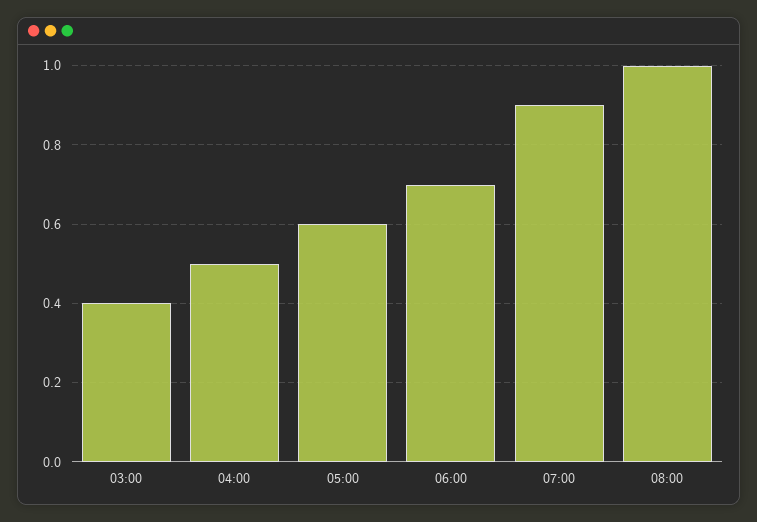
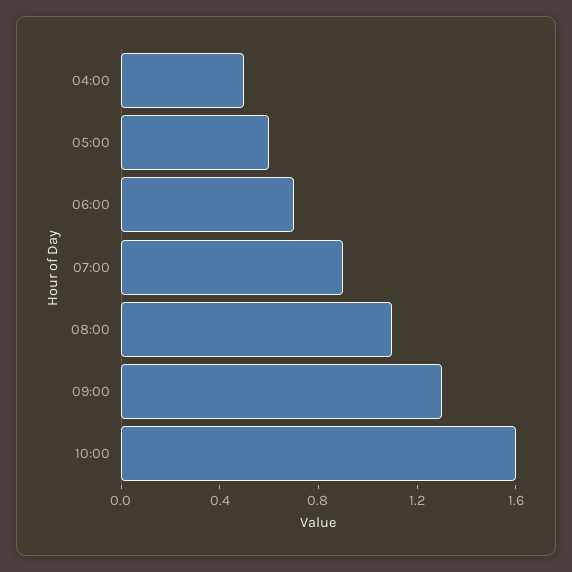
03:00: 0.4 -> none
08:00: 1 -> 1.1
09:00: none -> 1.3
10:00: none -> 1.6

